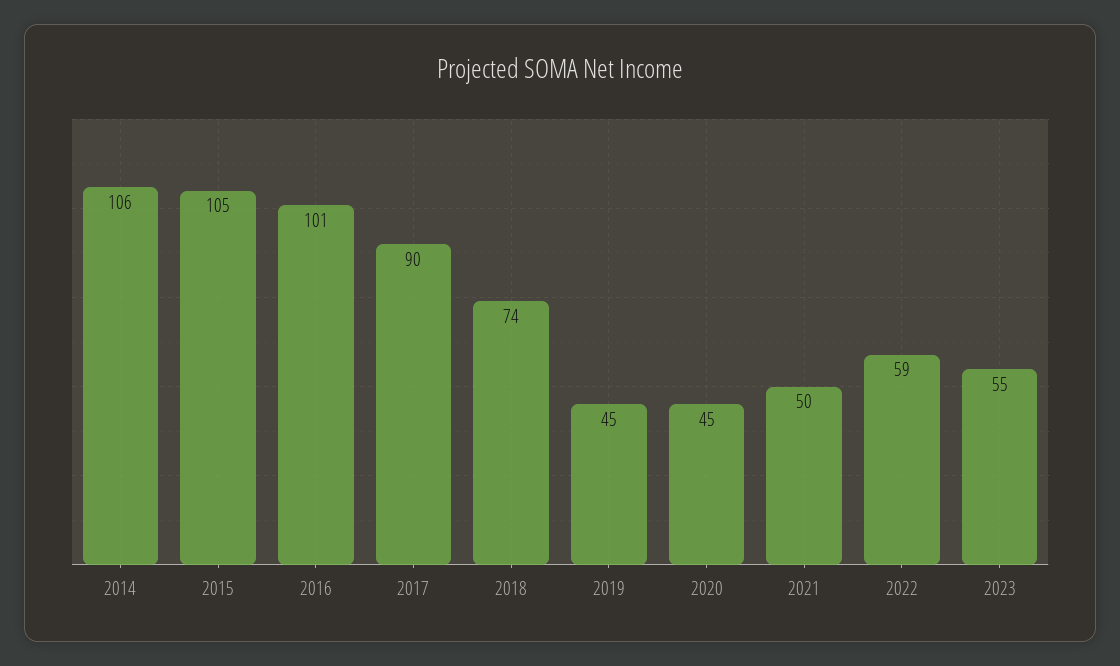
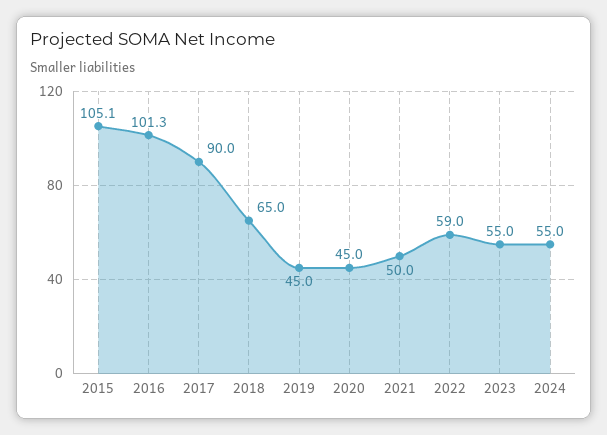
2014: 106 -> none
2018: 74 -> 65
2024: none -> 55

